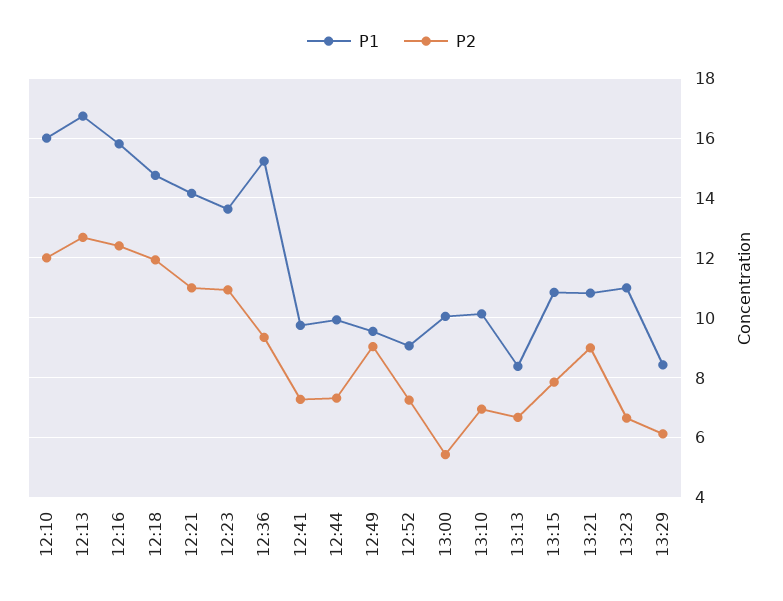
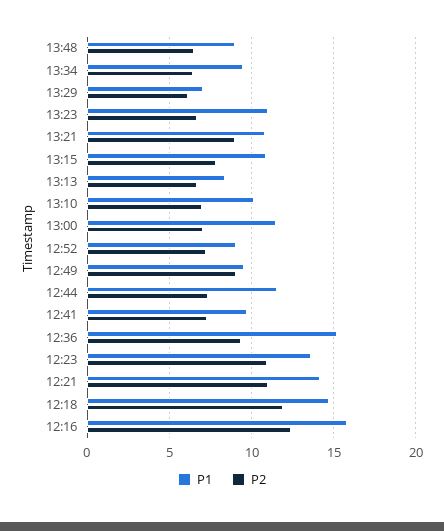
P1, 12:10: 16 -> none
P2, 12:10: 12 -> none
P1, 12:13: 16.75 -> none
P2, 12:13: 12.75 -> none
P1, 12:44: 10 -> 11.5
P1, 13:00: 10 -> 11.5
P2, 13:00: 5.5 -> 7
P1, 13:29: 8.5 -> 7
P1, 13:48: none -> 9
P2, 13:48: none -> 6.5
P1, 13:34: none -> 9.5
P2, 13:34: none -> 6.5

